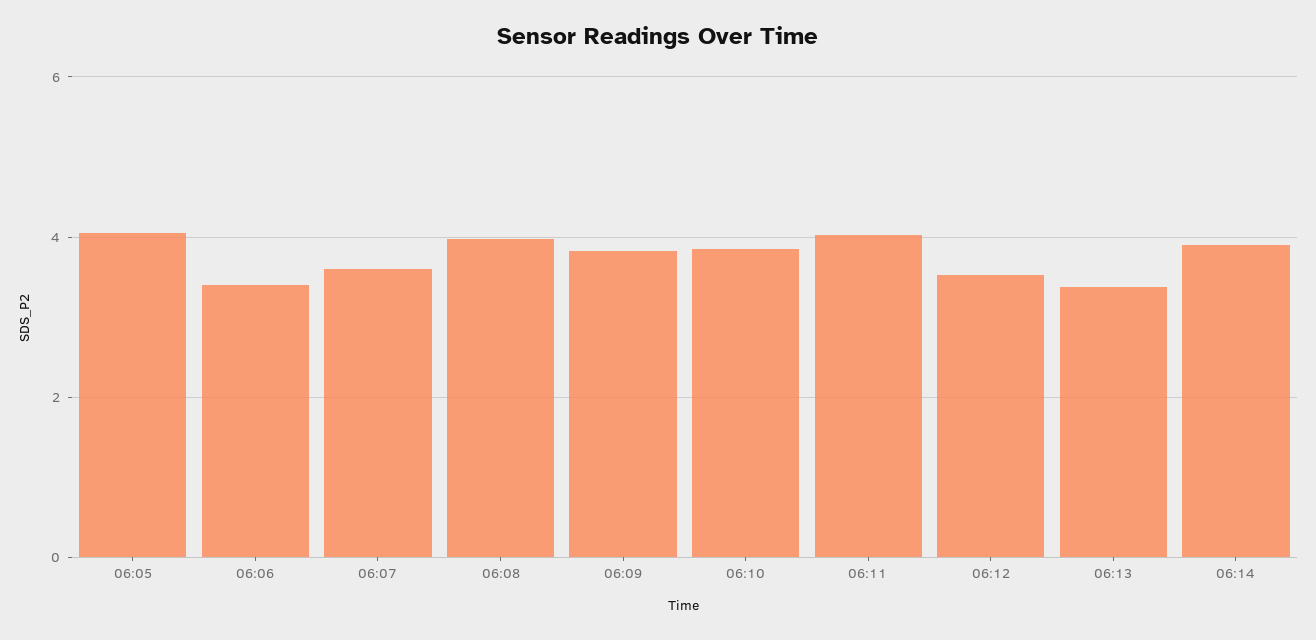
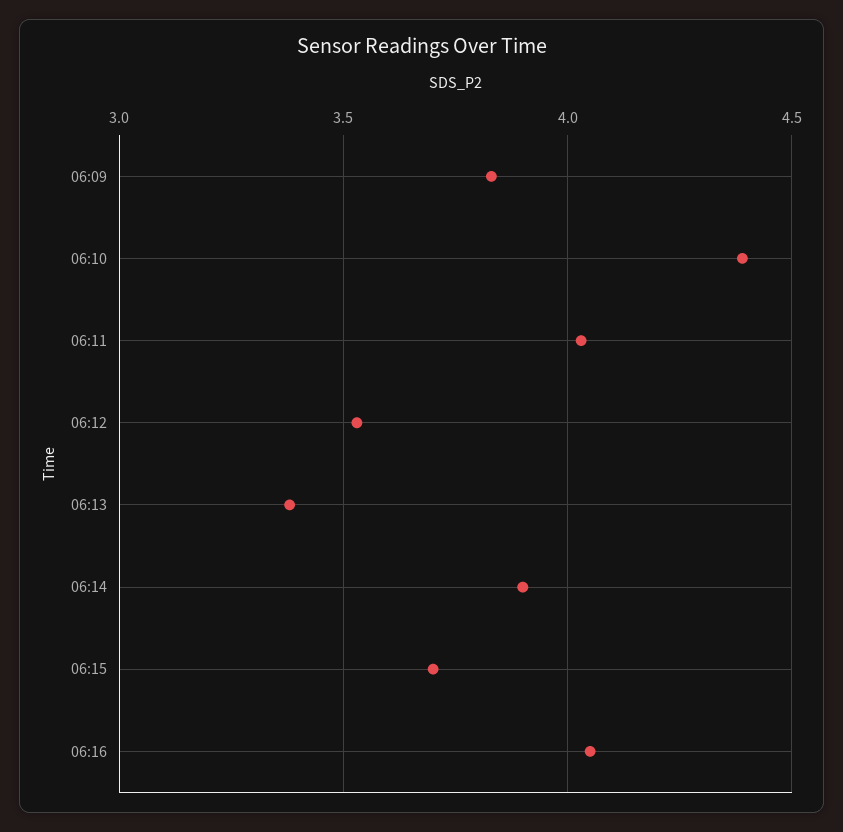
06:05: 4 -> none
06:06: 3.4 -> none
06:07: 3.6 -> none
06:08: 4 -> none
06:10: 3.8 -> 4.4
06:15: none -> 3.7
06:16: none -> 4.05

